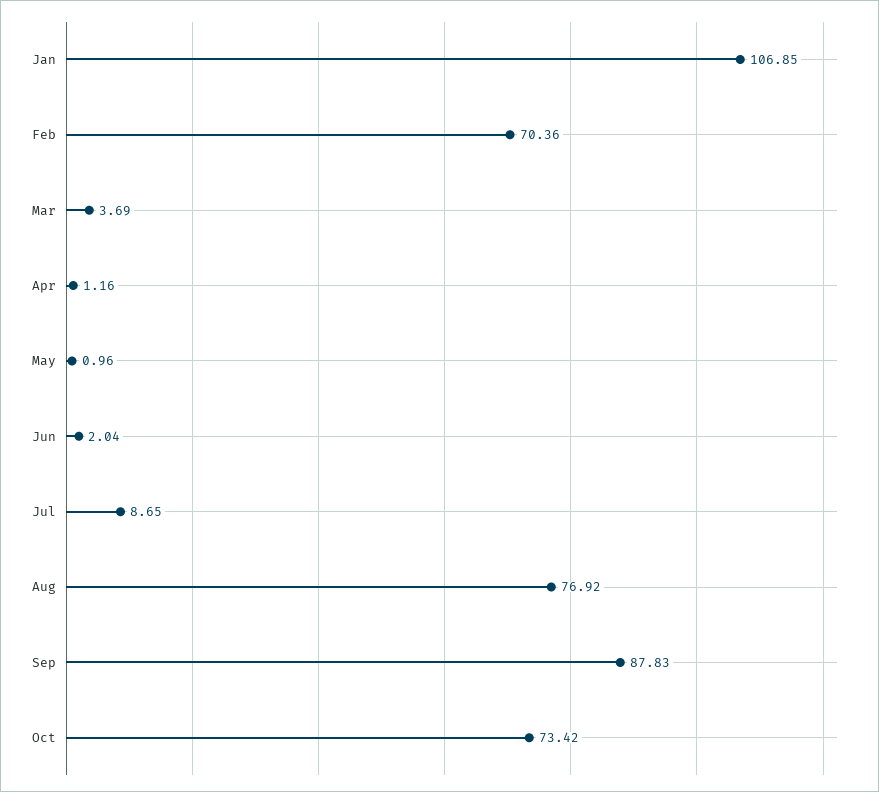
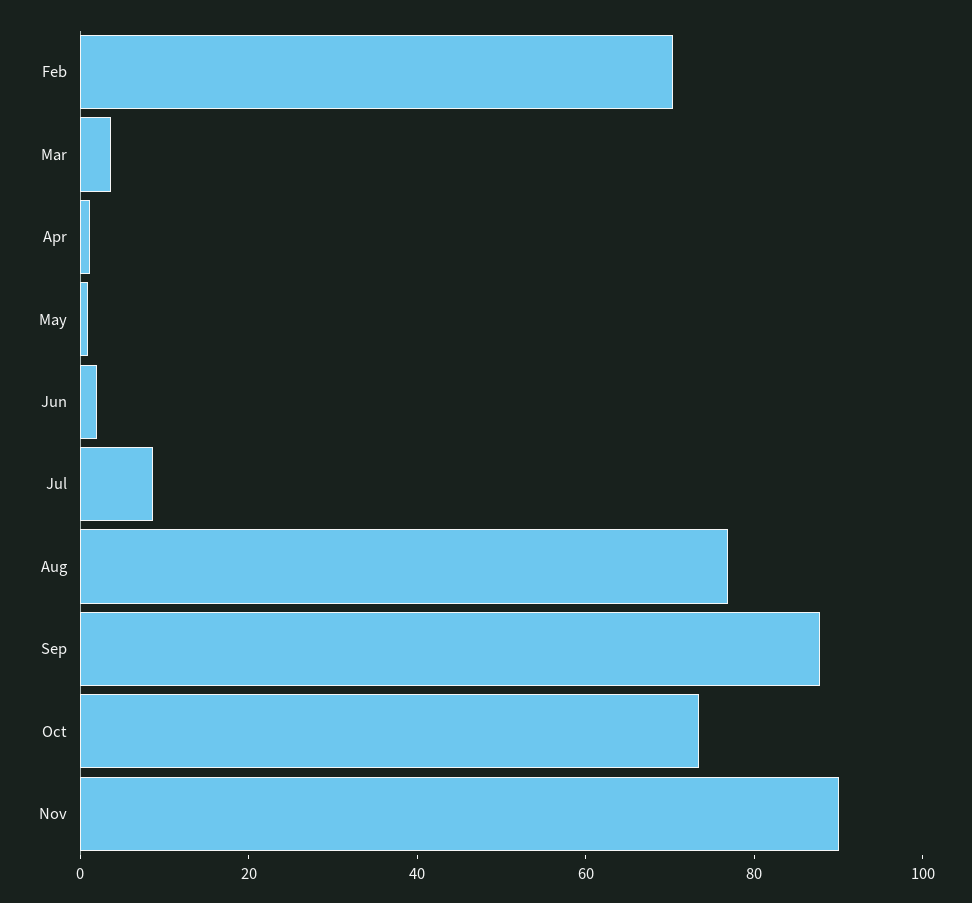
Jan: 106.85 -> none
Nov: none -> 90

